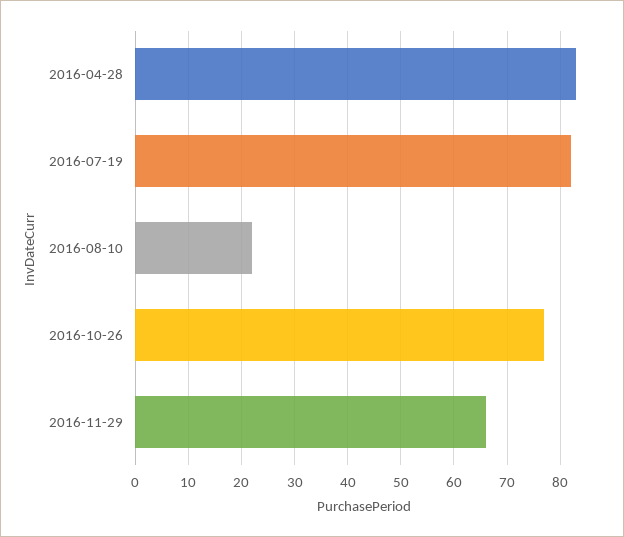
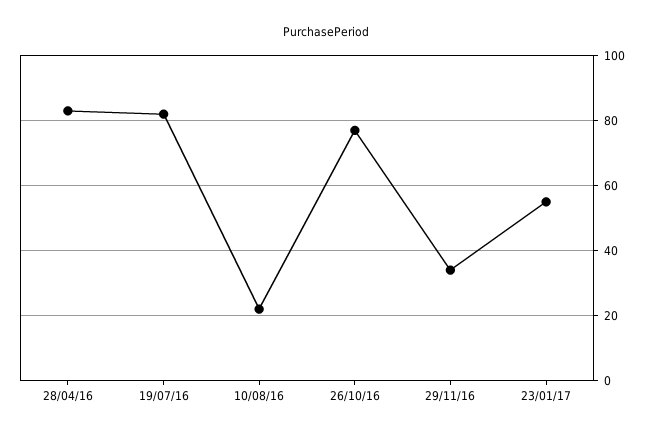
2016-11-29: 65 -> 35
23/01/17: none -> 55

